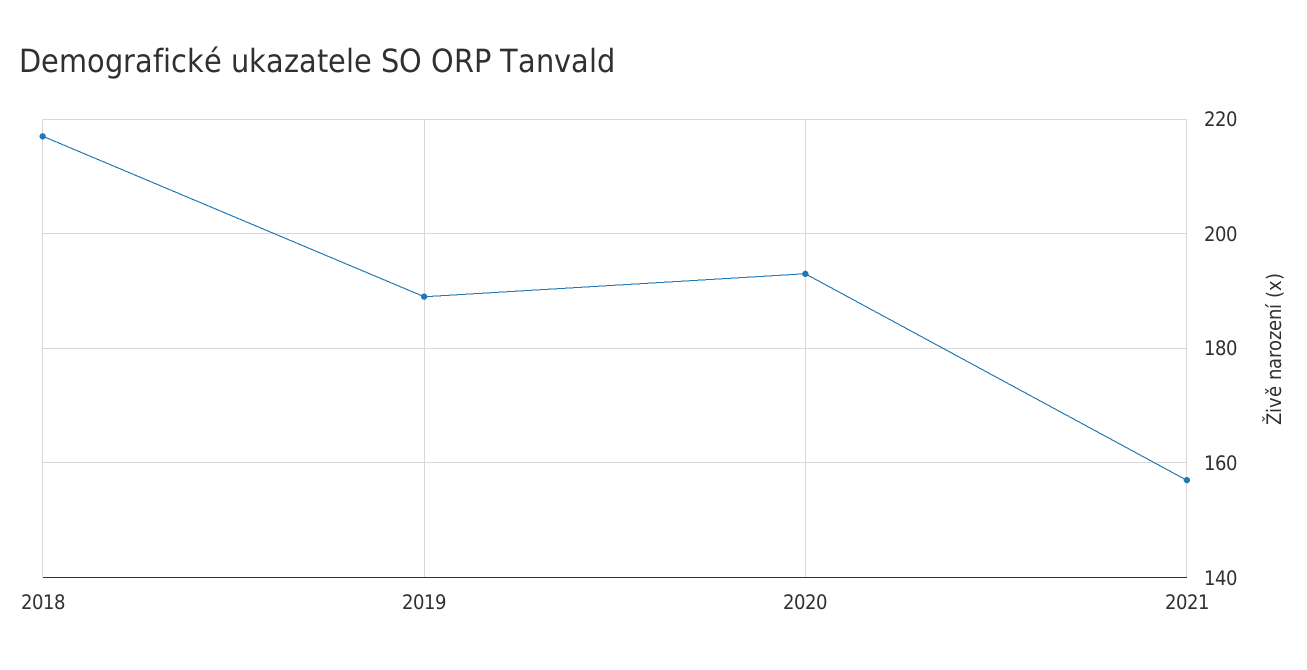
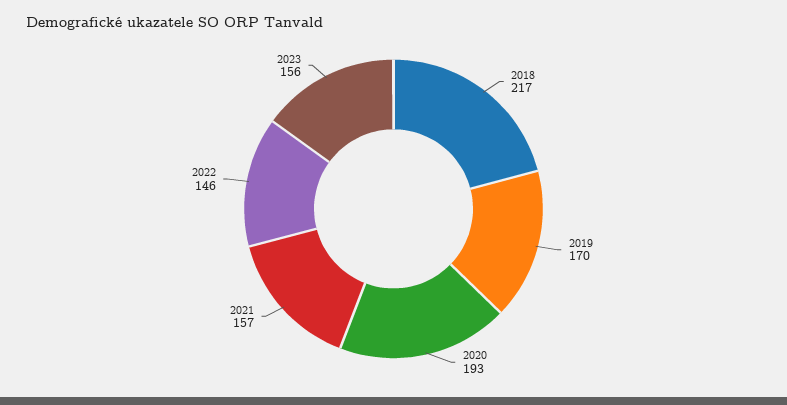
2019: 190 -> 170
2022: none -> 146
2023: none -> 156

